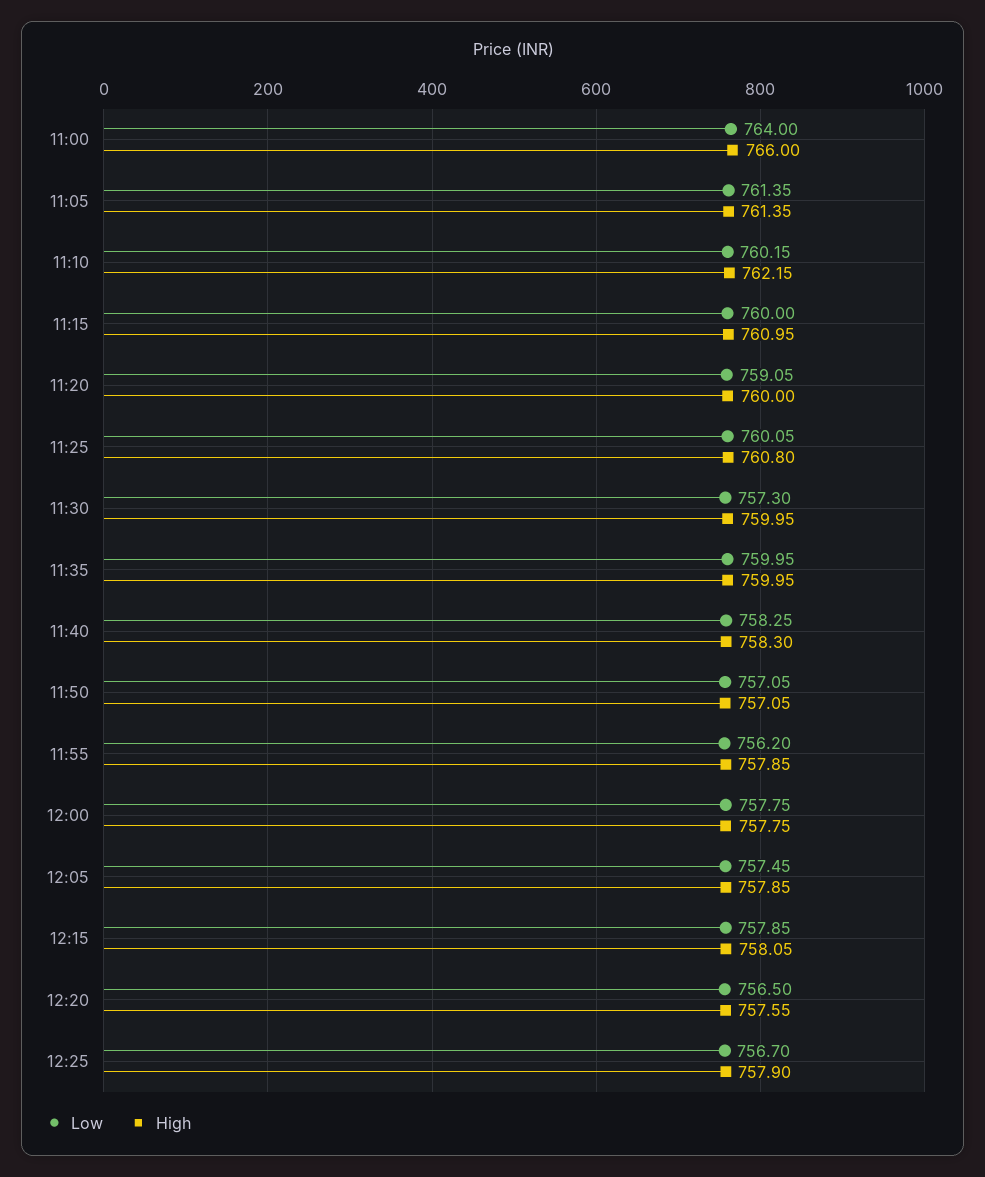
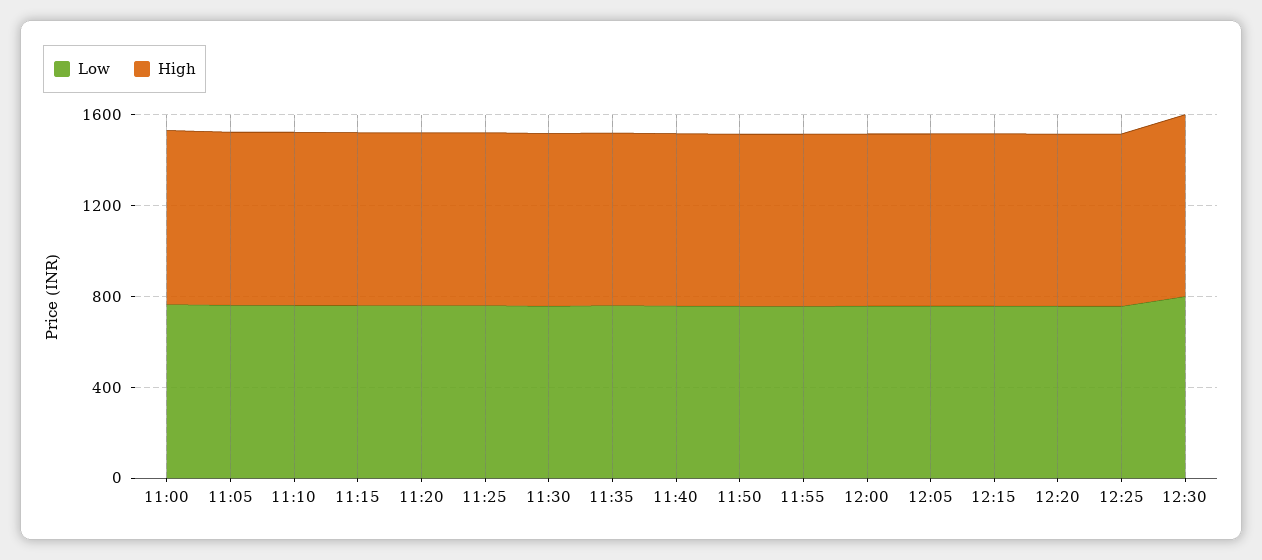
Low, 12:30: none -> 800
High, 12:30: none -> 800

